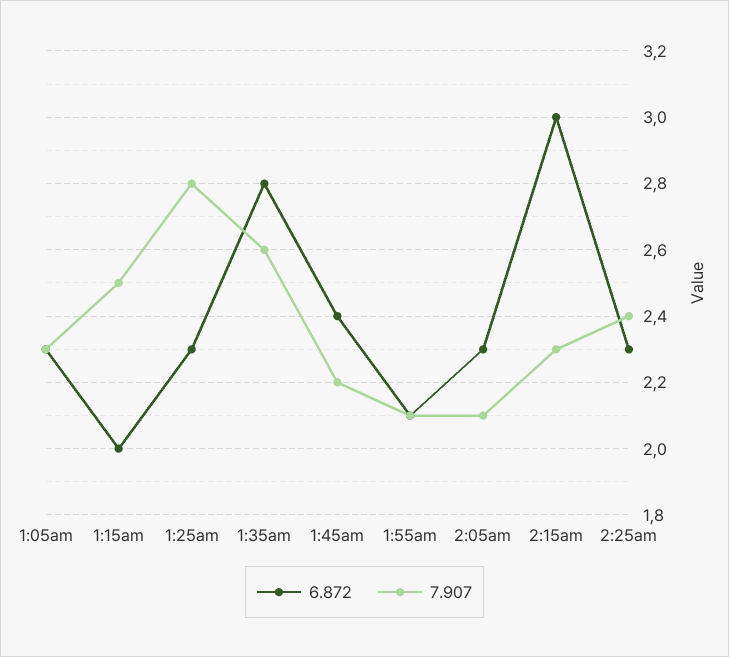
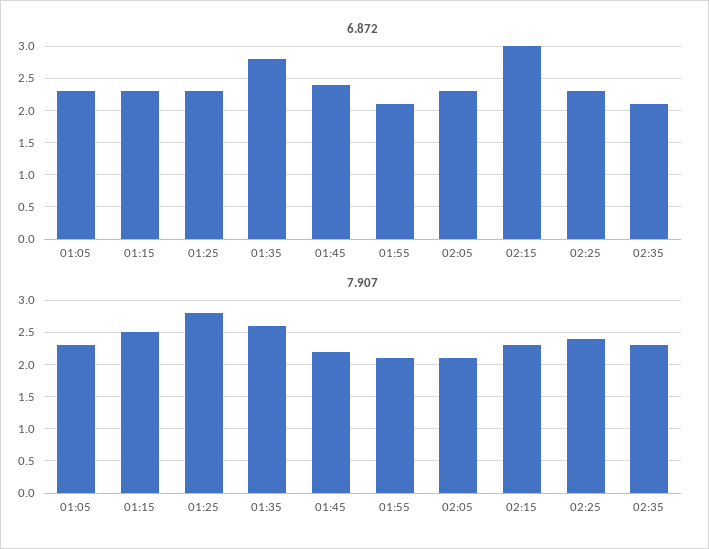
6.872, 1:15am: 2 -> 2.3
6.872, 02:35: none -> 2.1
7.907, 02:35: none -> 2.3

